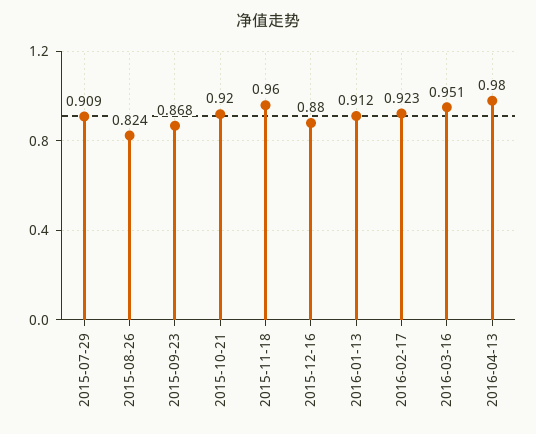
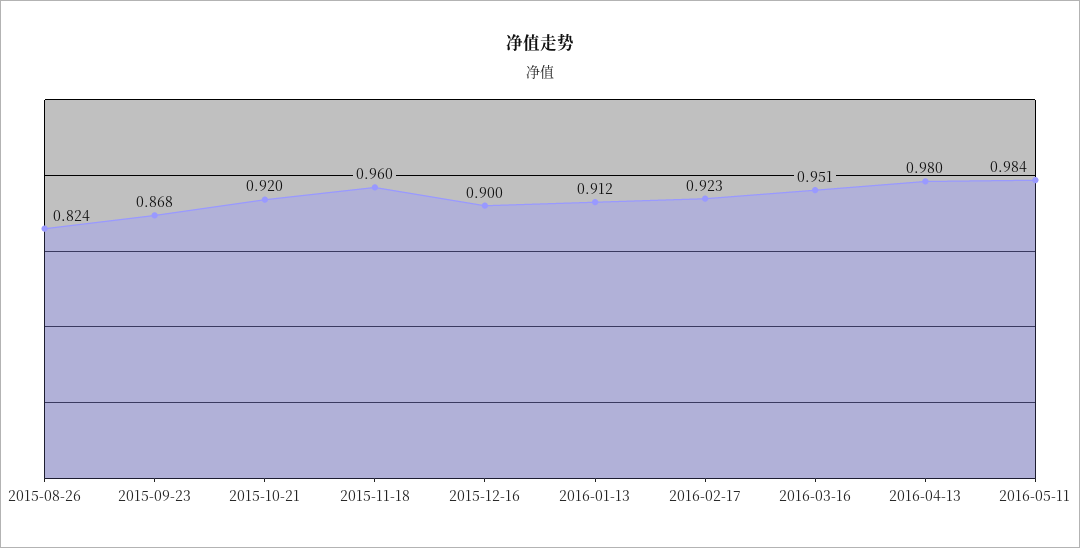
2015-07-29: 0.909 -> none
2015-12-16: 0.88 -> 0.9
2016-05-11: none -> 0.984

